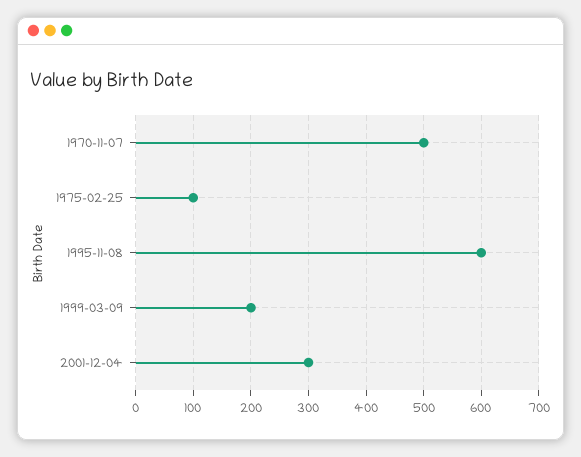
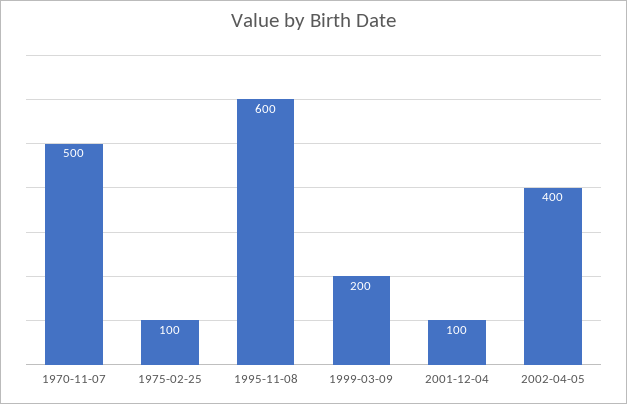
2001-12-04: 300 -> 100
2002-04-05: none -> 400

